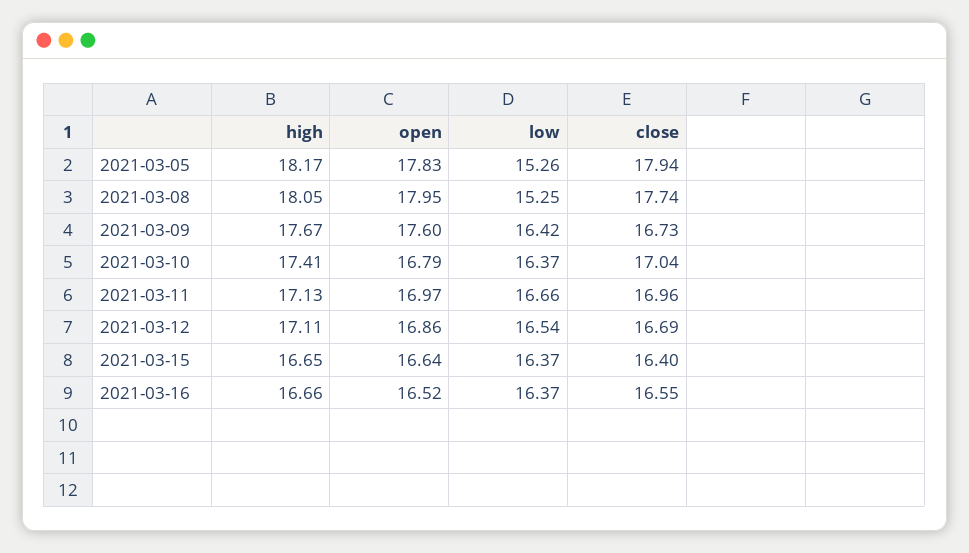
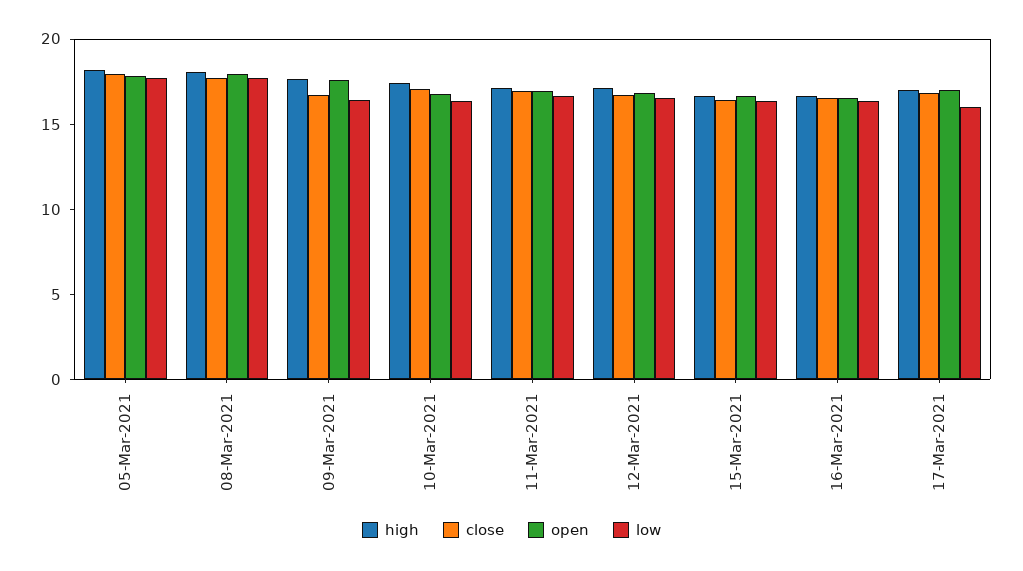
low, 2021-03-05: 15.26 -> 18
low, 2021-03-08: 15.25 -> 18
high, 17-Mar-2021: none -> 17
close, 17-Mar-2021: none -> 17
open, 17-Mar-2021: none -> 17
low, 17-Mar-2021: none -> 16

